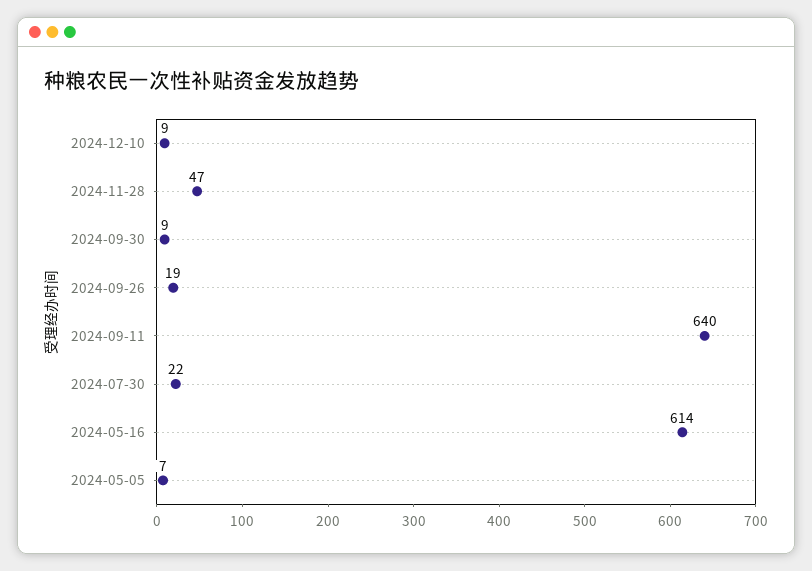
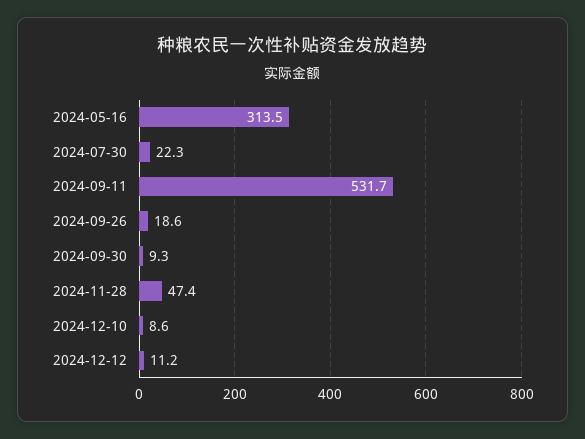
2024-09-11: 640 -> 531.7
2024-05-16: 614 -> 313.5
2024-05-05: 7 -> none
2024-12-12: none -> 11.2

